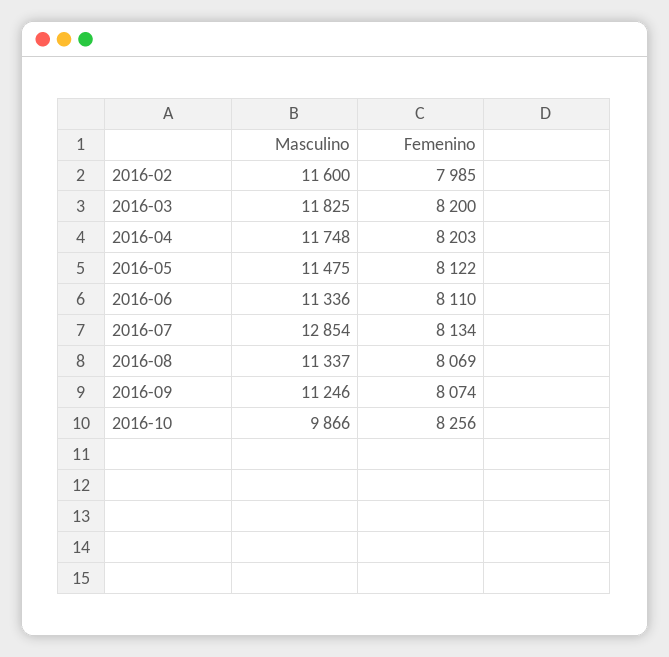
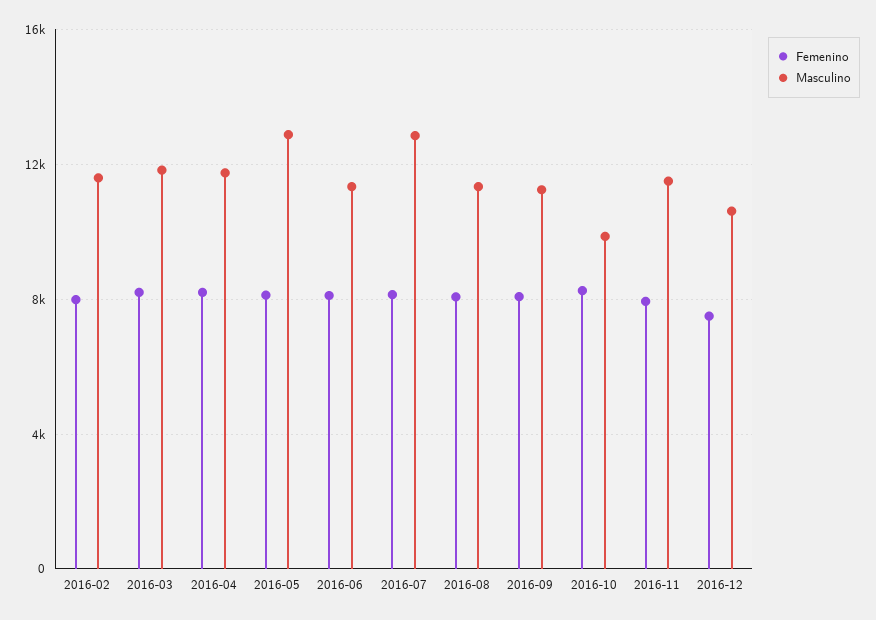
Masculino, 2016-05: 11475 -> 13000
Femenino, 2016-11: none -> 8000
Masculino, 2016-11: none -> 11500
Femenino, 2016-12: none -> 7500
Masculino, 2016-12: none -> 10500

